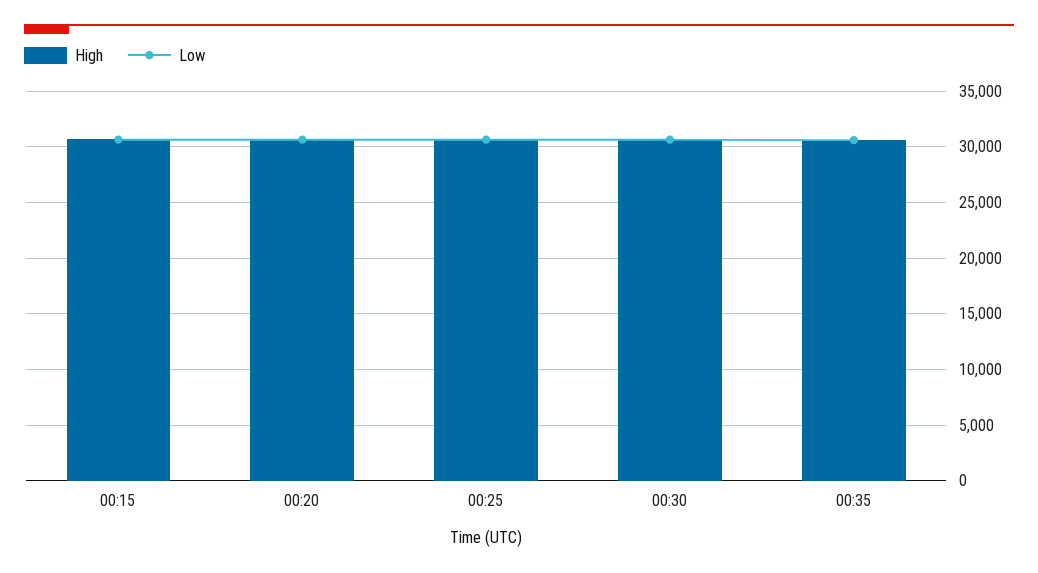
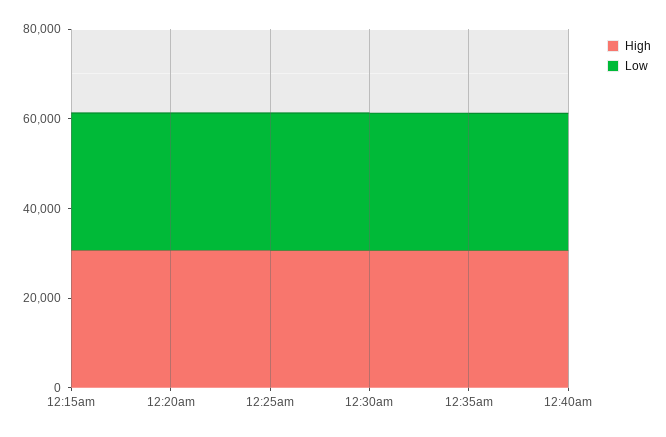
High, 12:40am: none -> 30000
Low, 12:40am: none -> 30000

